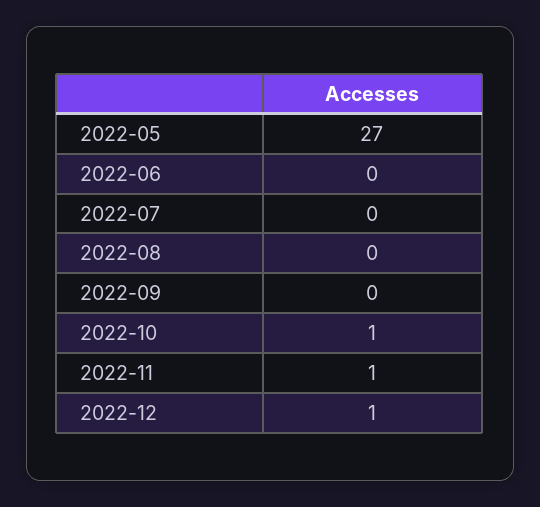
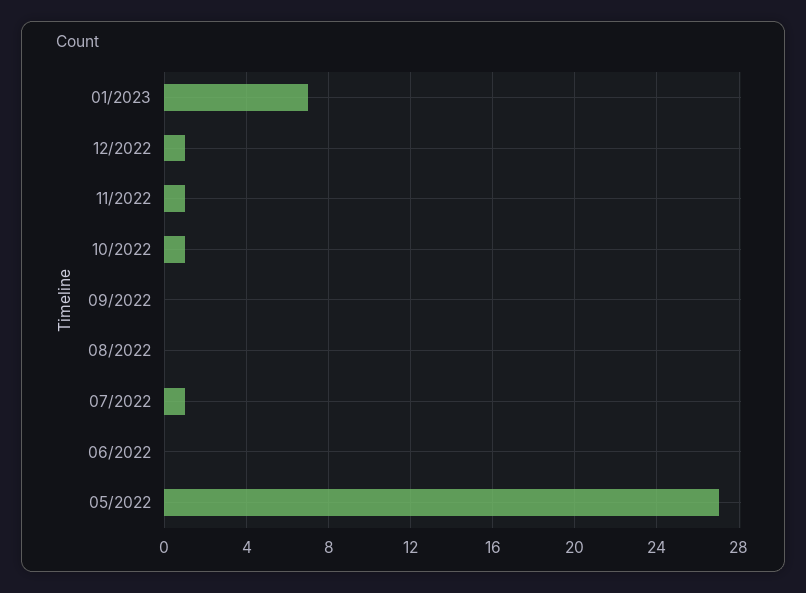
2022-07: 0 -> 1
01/2023: none -> 7

